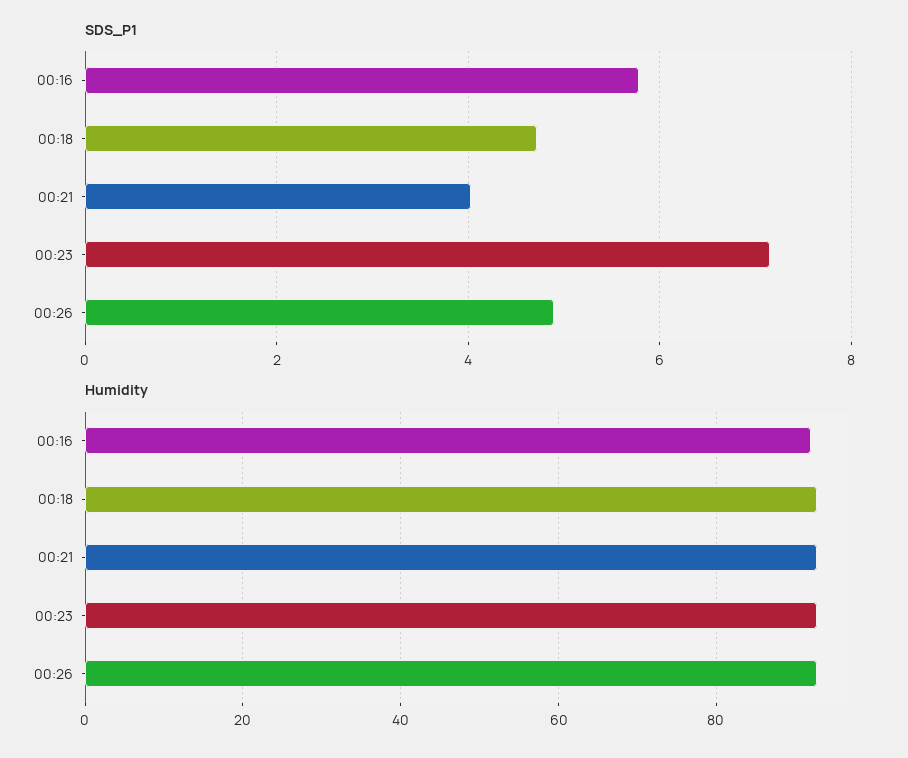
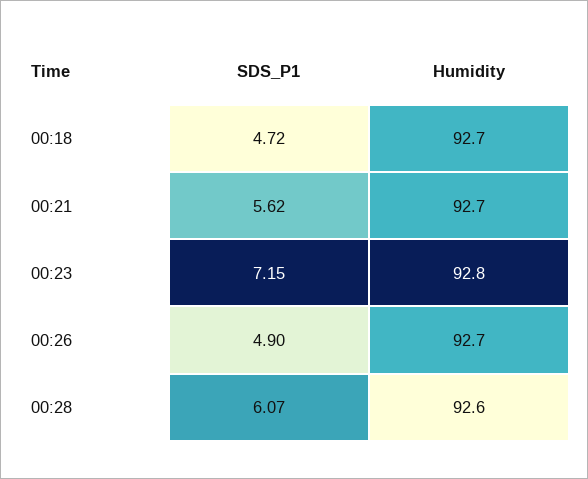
SDS_P1, 00:16: 5.8 -> none
SDS_P1, 00:21: 4 -> 5.62
Humidity, 00:16: 92 -> none
SDS_P1, 00:28: none -> 6.07
Humidity, 00:28: none -> 92.6

